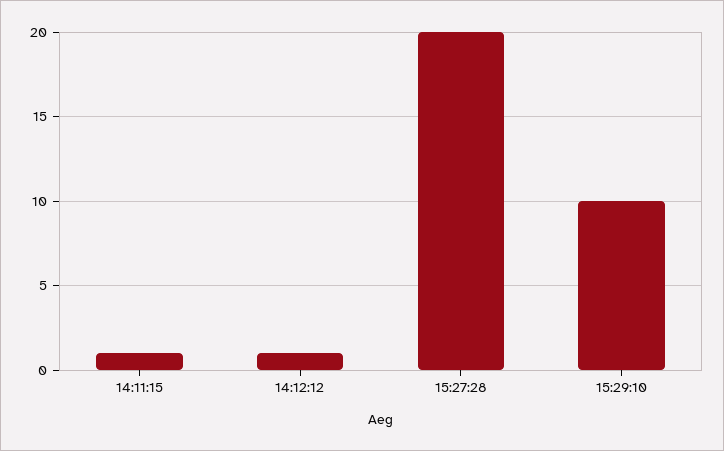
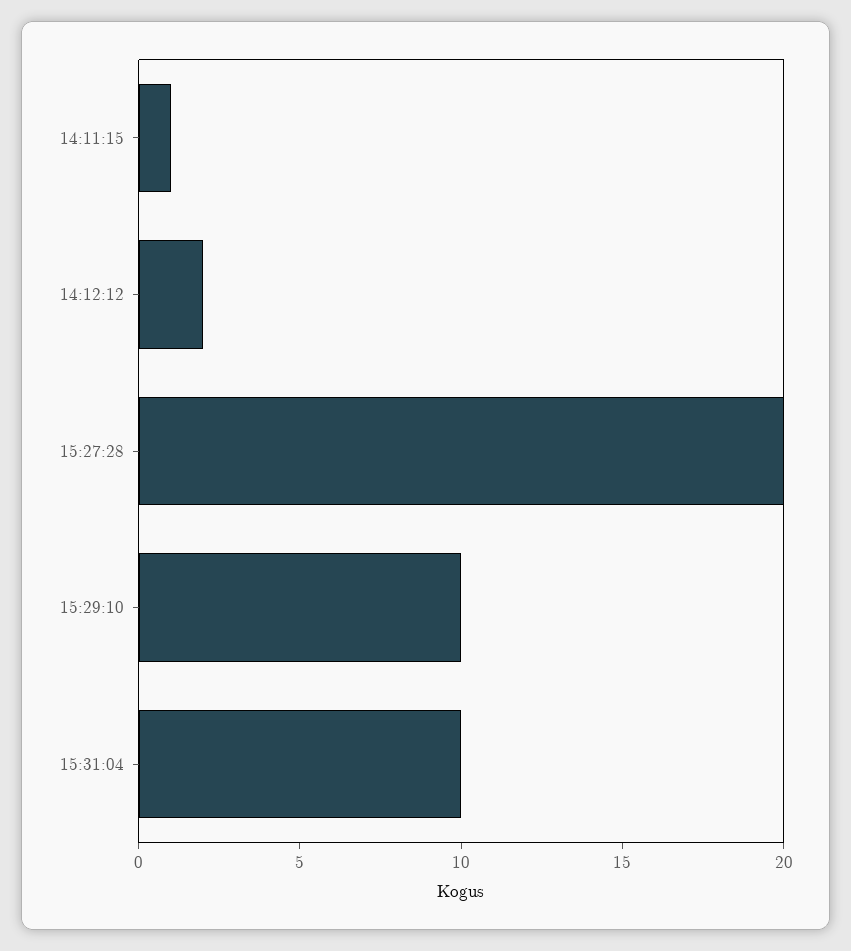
14:12:12: 1 -> 2
15:31:04: none -> 10

